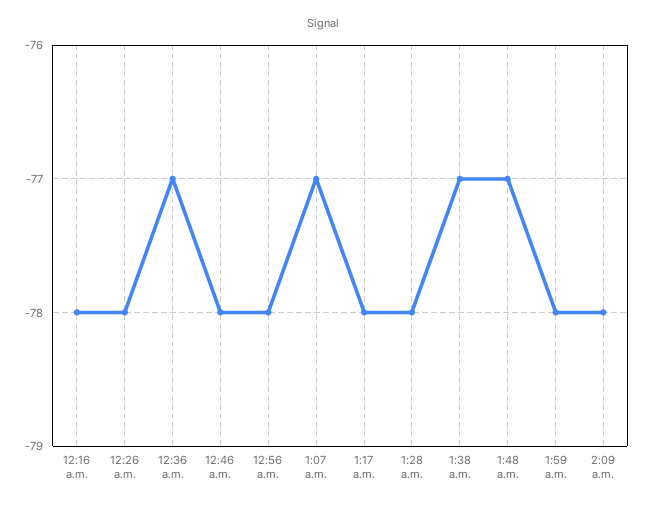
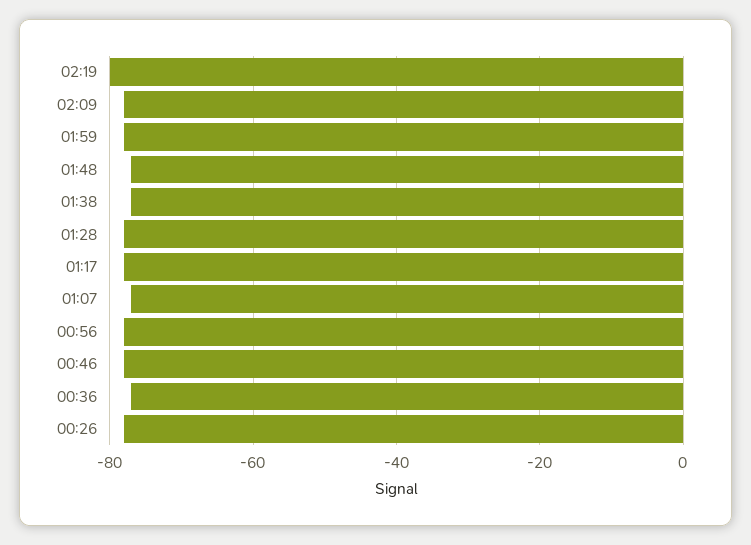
12:16 a.m.: -78 -> none
02:19: none -> -80

